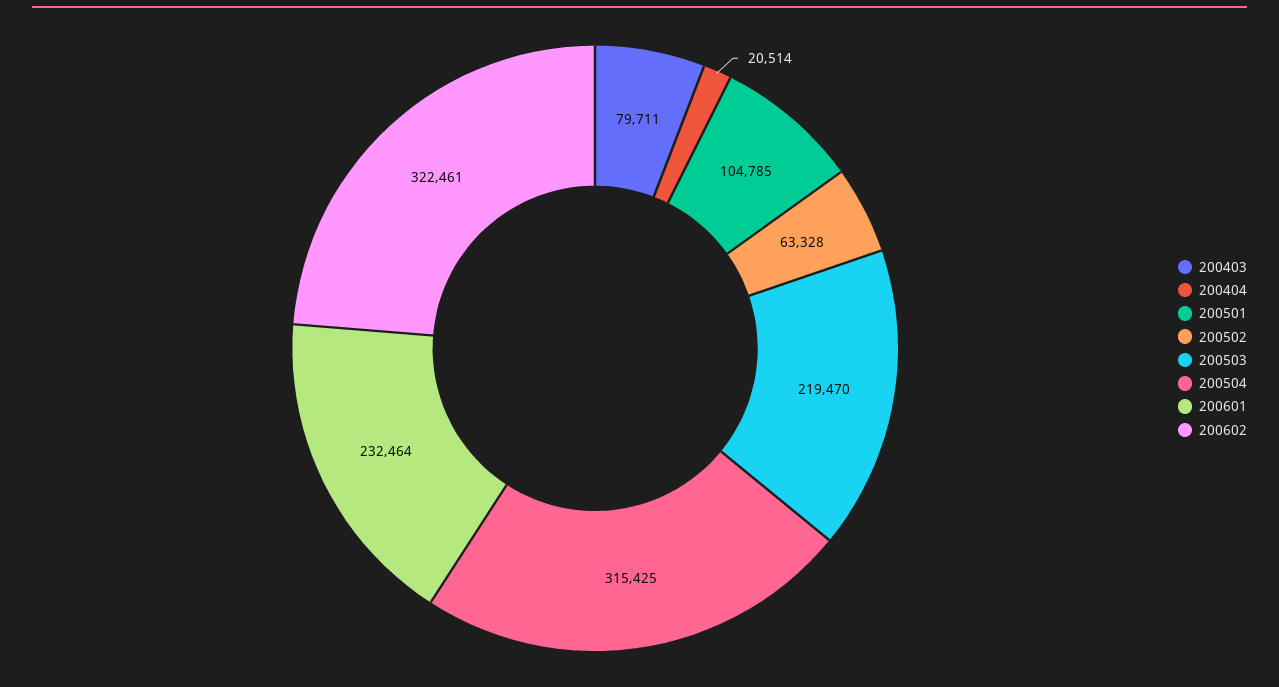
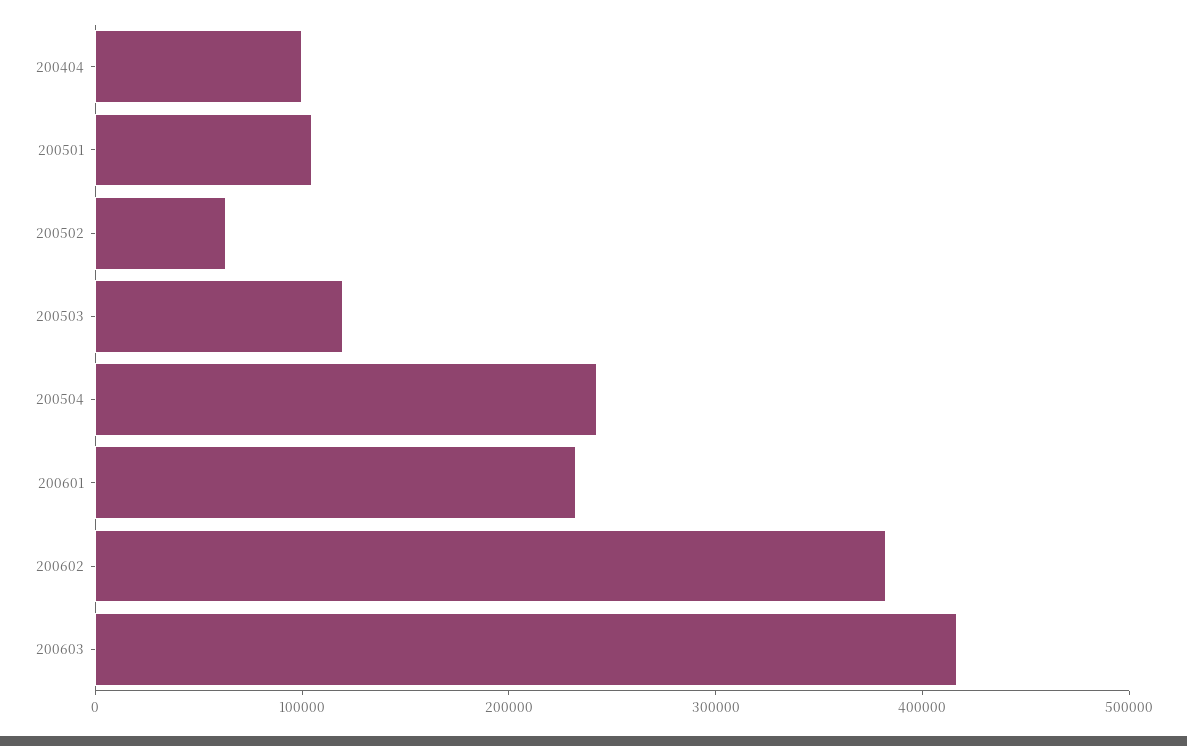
200403: 79711 -> none
200404: 20514 -> 100000
200503: 219470 -> 120000
200504: 315425 -> 240000
200602: 322461 -> 380000
200603: none -> 420000

